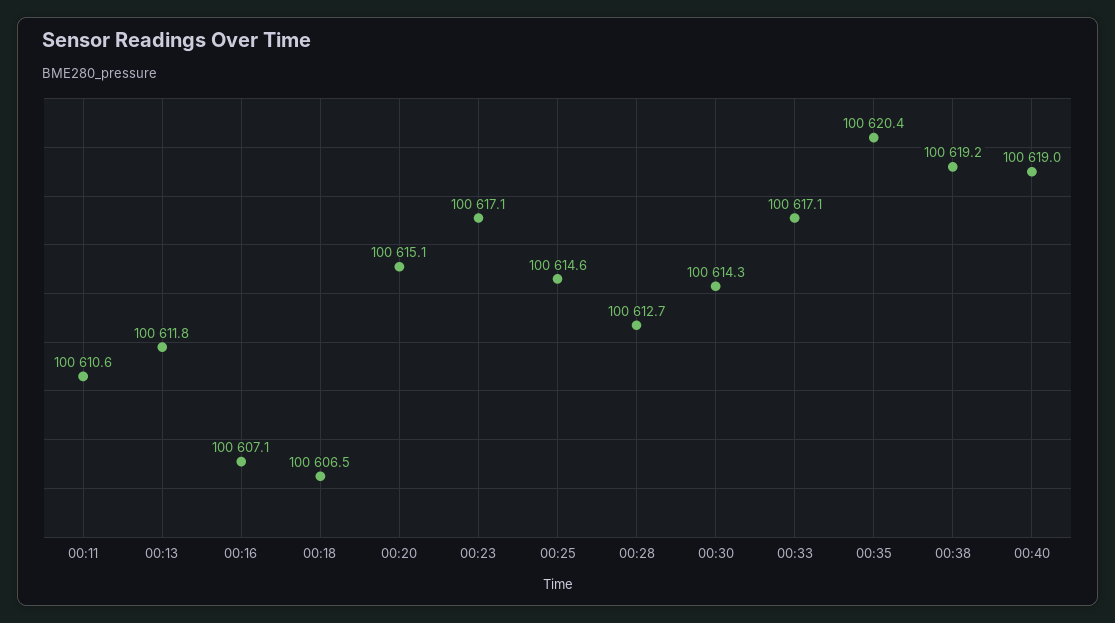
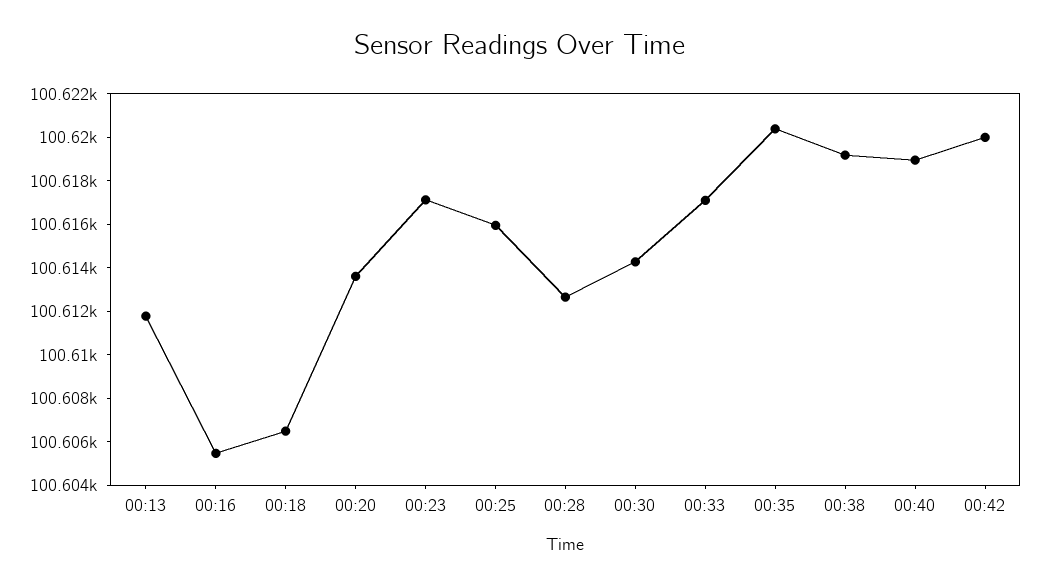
00:11: 100610.6 -> none
00:16: 100607.1 -> 100605.5
00:20: 100615.1 -> 100613.5
00:25: 100614.6 -> 100616
00:42: none -> 100620

